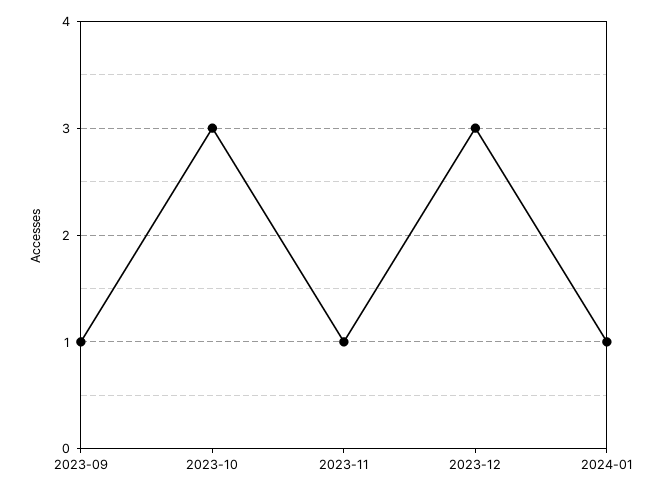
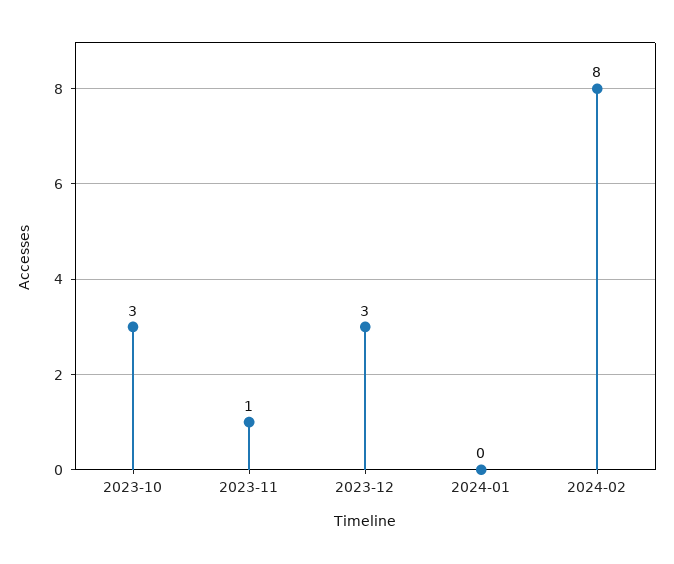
2023-09: 1 -> none
2024-01: 1 -> 0
2024-02: none -> 8

